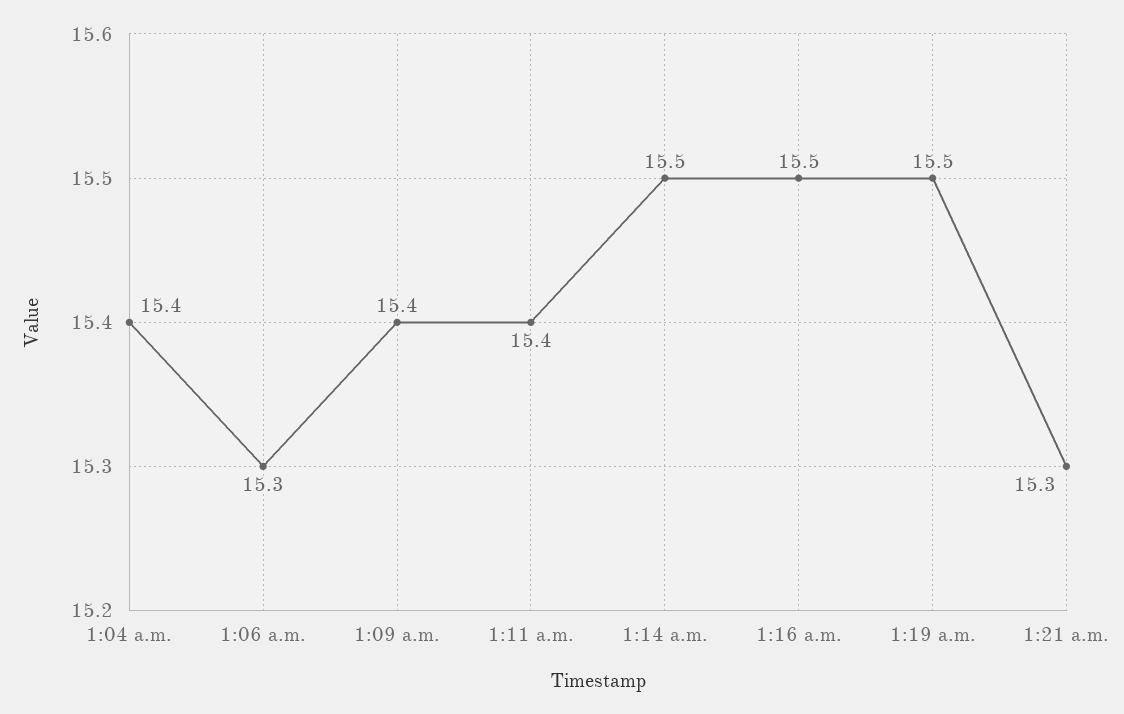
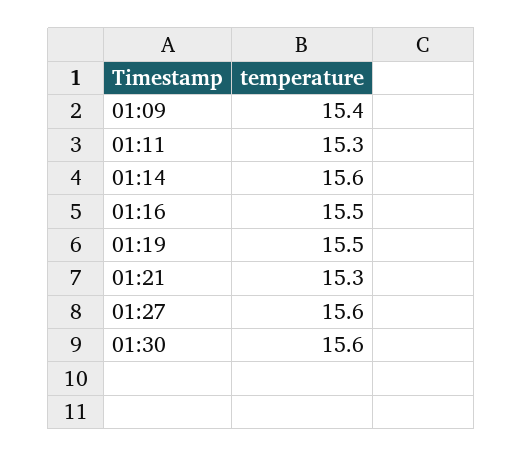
1:04 a.m.: 15.4 -> none
1:06 a.m.: 15.3 -> none
1:11 a.m.: 15.4 -> 15.3
1:14 a.m.: 15.5 -> 15.6
01:27: none -> 15.6
01:30: none -> 15.6

